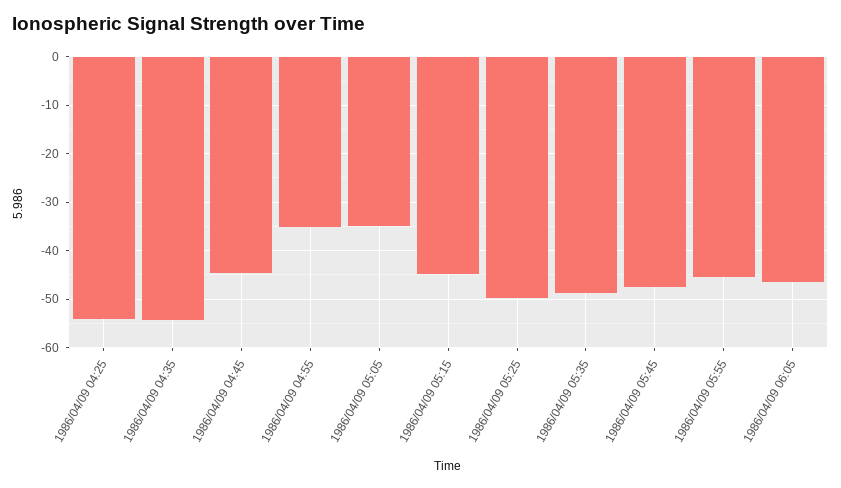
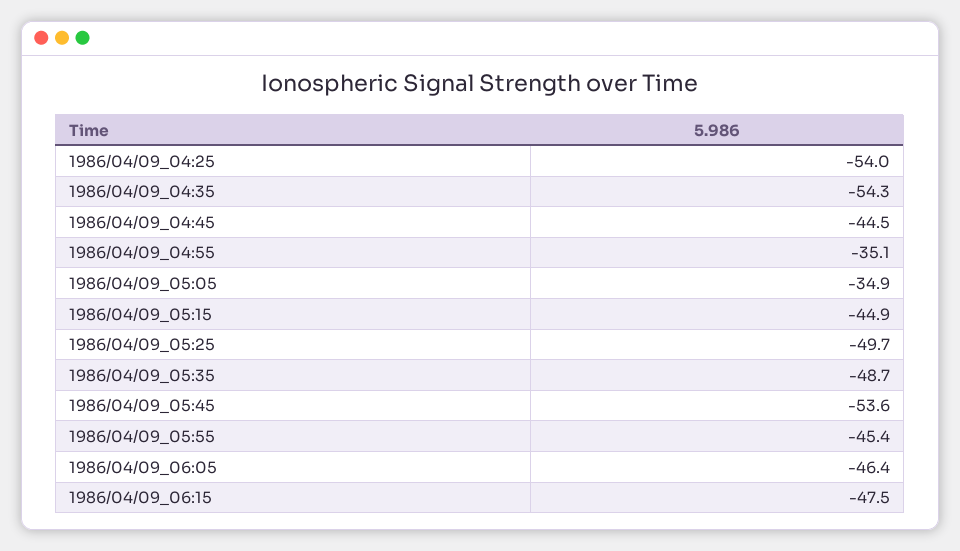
1986/04/09 05:45: -48 -> -53.6
1986/04/09_06:15: none -> -47.5

